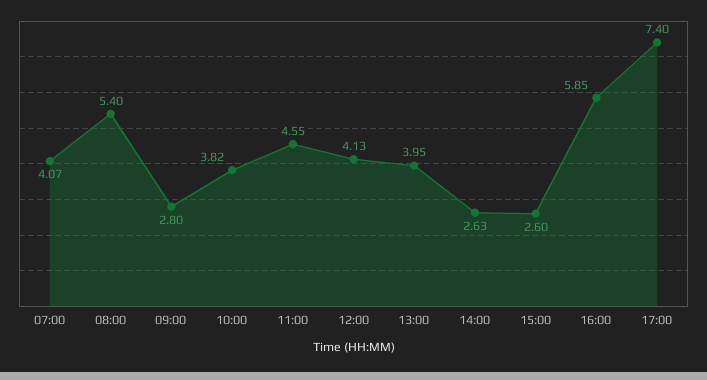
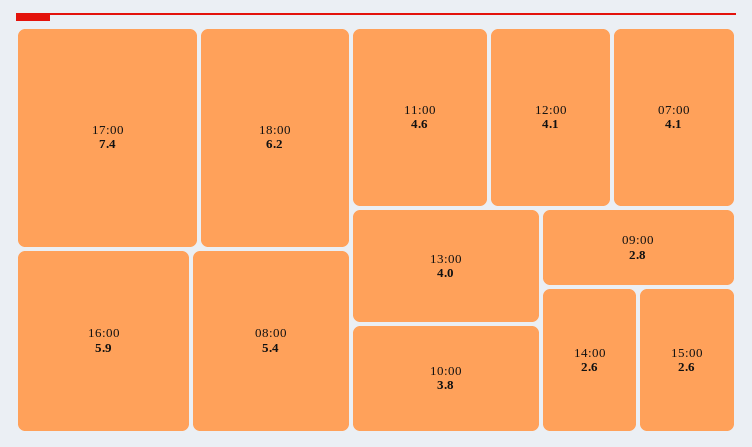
18:00: none -> 6.2

